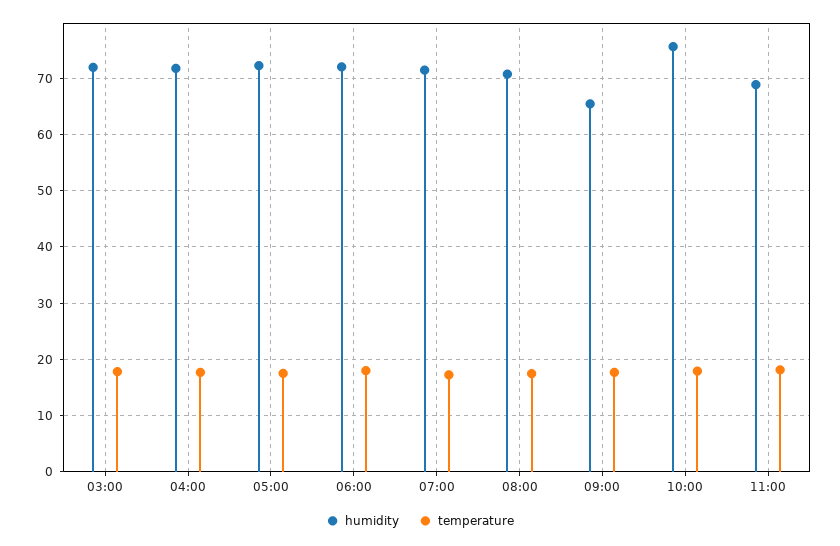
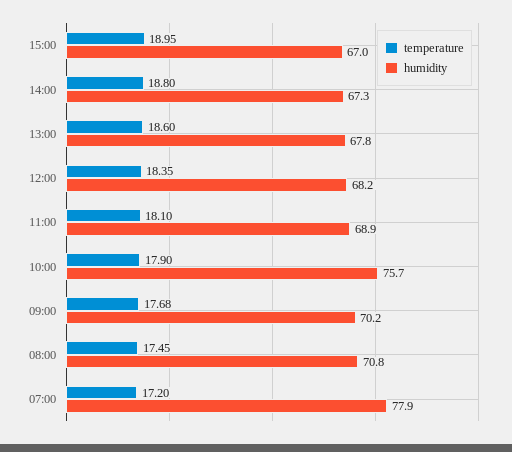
humidity, 03:00: 72 -> none
temperature, 03:00: 18 -> none
humidity, 04:00: 72 -> none
temperature, 04:00: 18 -> none
humidity, 05:00: 72 -> none
temperature, 05:00: 18 -> none
humidity, 06:00: 72 -> none
temperature, 06:00: 18 -> none
humidity, 07:00: 72 -> 77.9
humidity, 09:00: 66 -> 70.2
temperature, 15:00: none -> 18.95
humidity, 15:00: none -> 67
temperature, 14:00: none -> 18.8
humidity, 14:00: none -> 67.3
temperature, 13:00: none -> 18.6
humidity, 13:00: none -> 67.8
temperature, 12:00: none -> 18.35
humidity, 12:00: none -> 68.2

